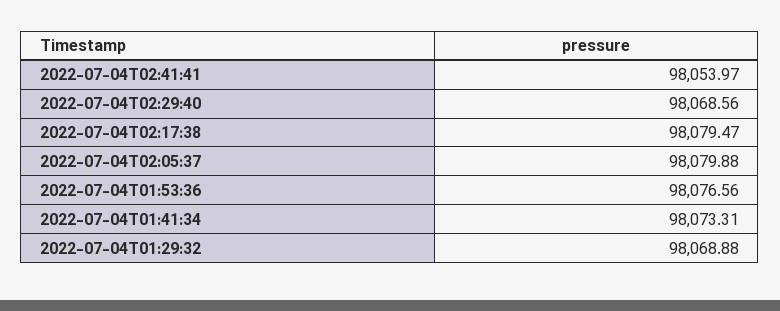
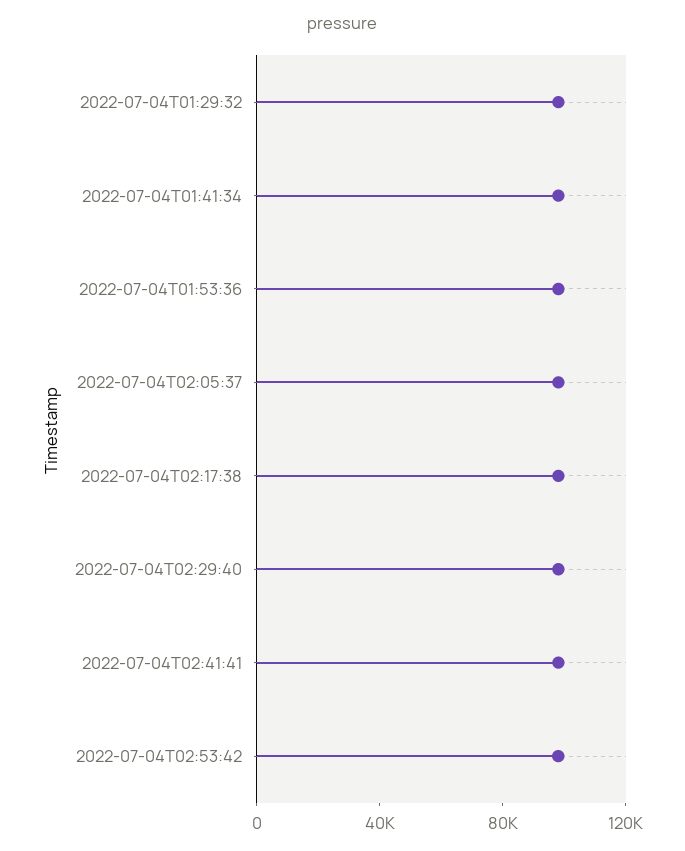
2022-07-04T02:53:42: none -> 100000

